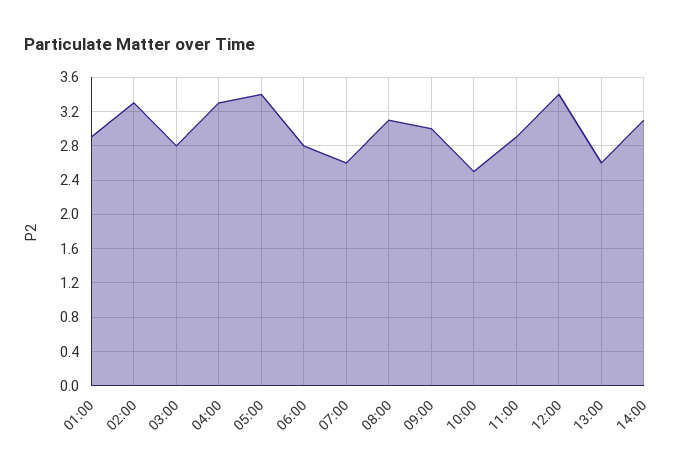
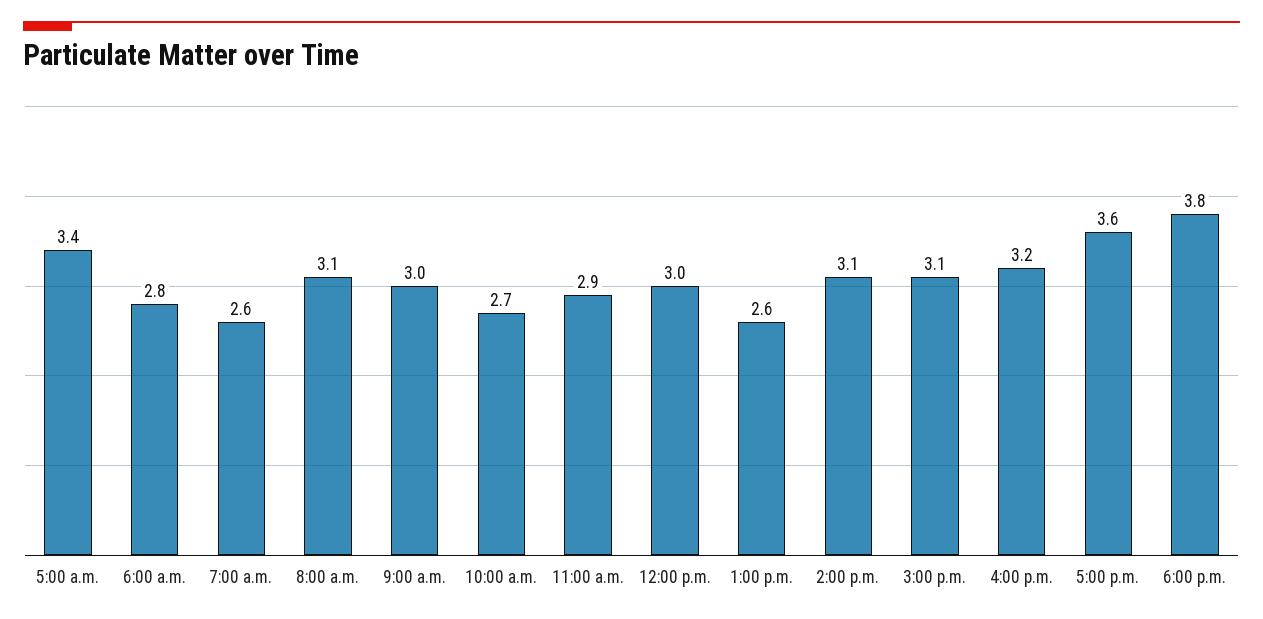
01:00: 2.9 -> none
02:00: 3.3 -> none
03:00: 2.8 -> none
04:00: 3.3 -> none
10:00: 2.5 -> 2.7
12:00: 3.4 -> 3
3:00 p.m.: none -> 3.1
4:00 p.m.: none -> 3.2
5:00 p.m.: none -> 3.6
6:00 p.m.: none -> 3.8

